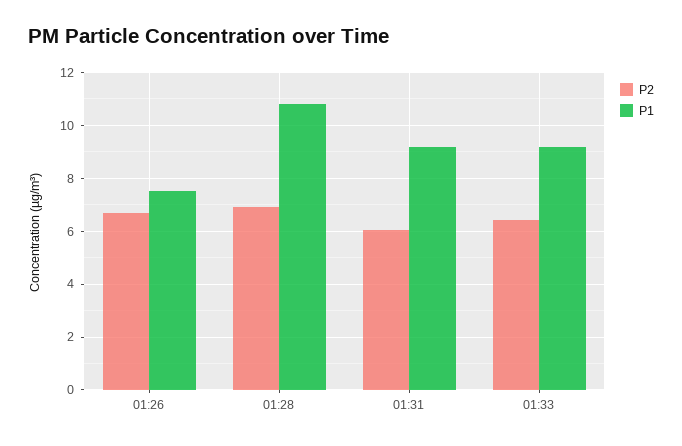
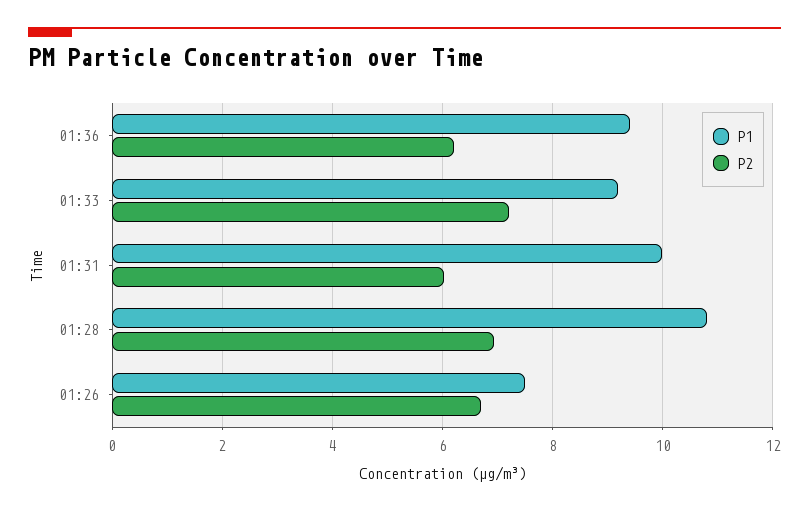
P1, 01:31: 9.25 -> 10
P2, 01:33: 6.5 -> 7.2
P1, 01:36: none -> 9.4
P2, 01:36: none -> 6.2

